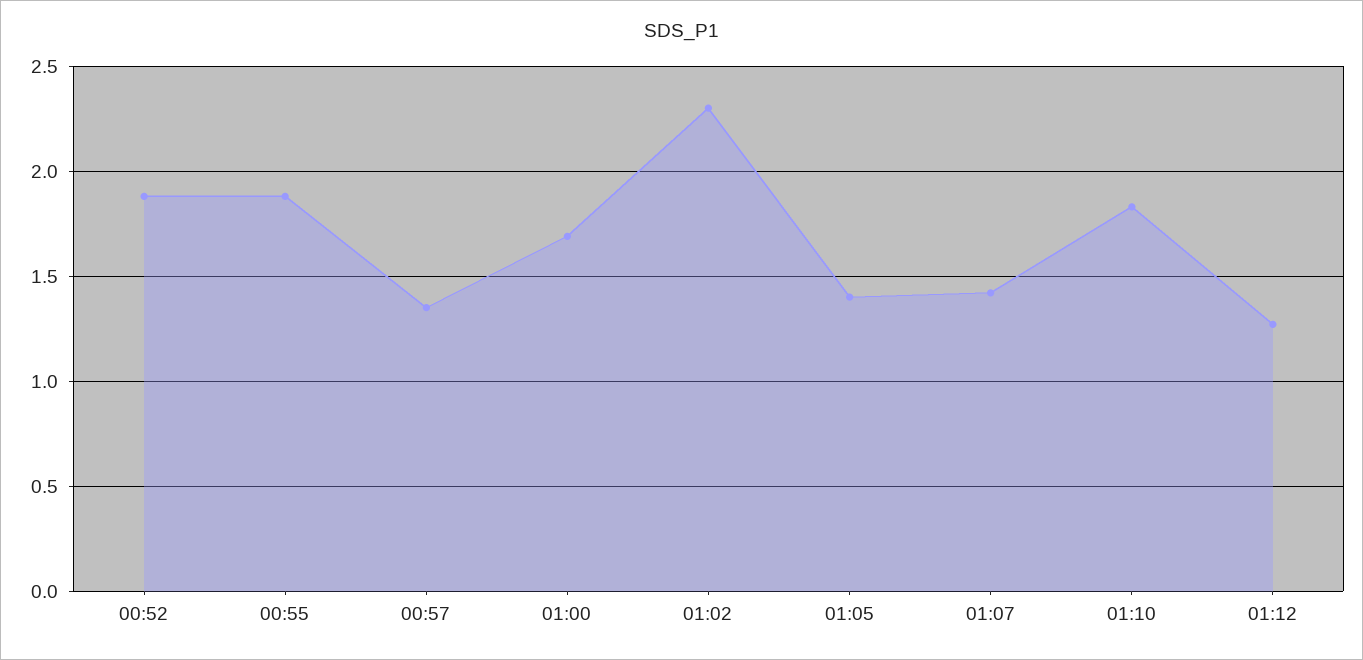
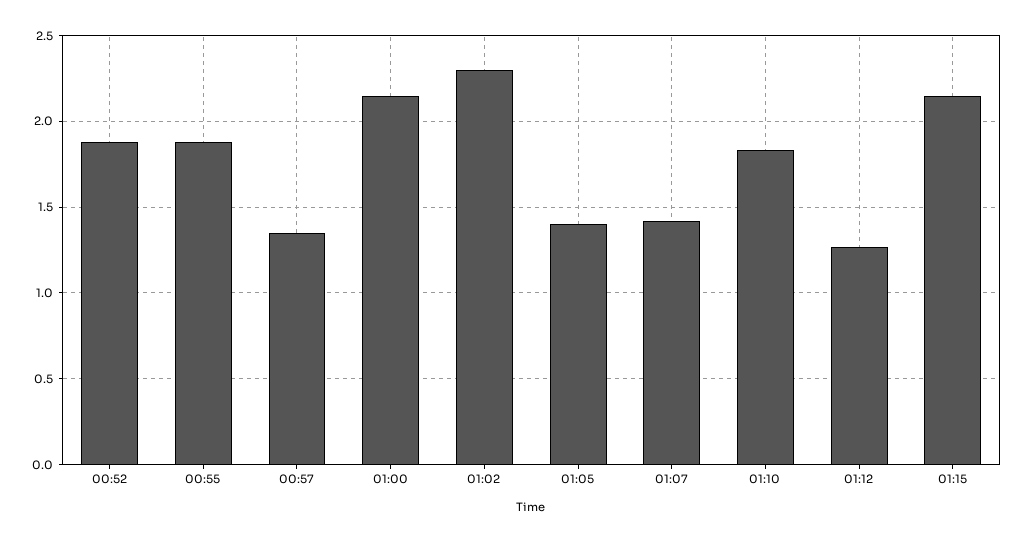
01:00: 1.7 -> 2.15
01:15: none -> 2.15

